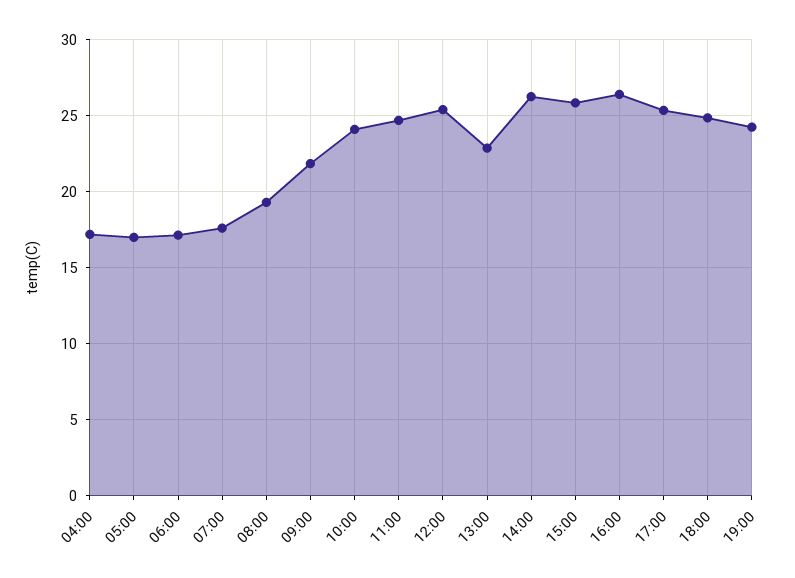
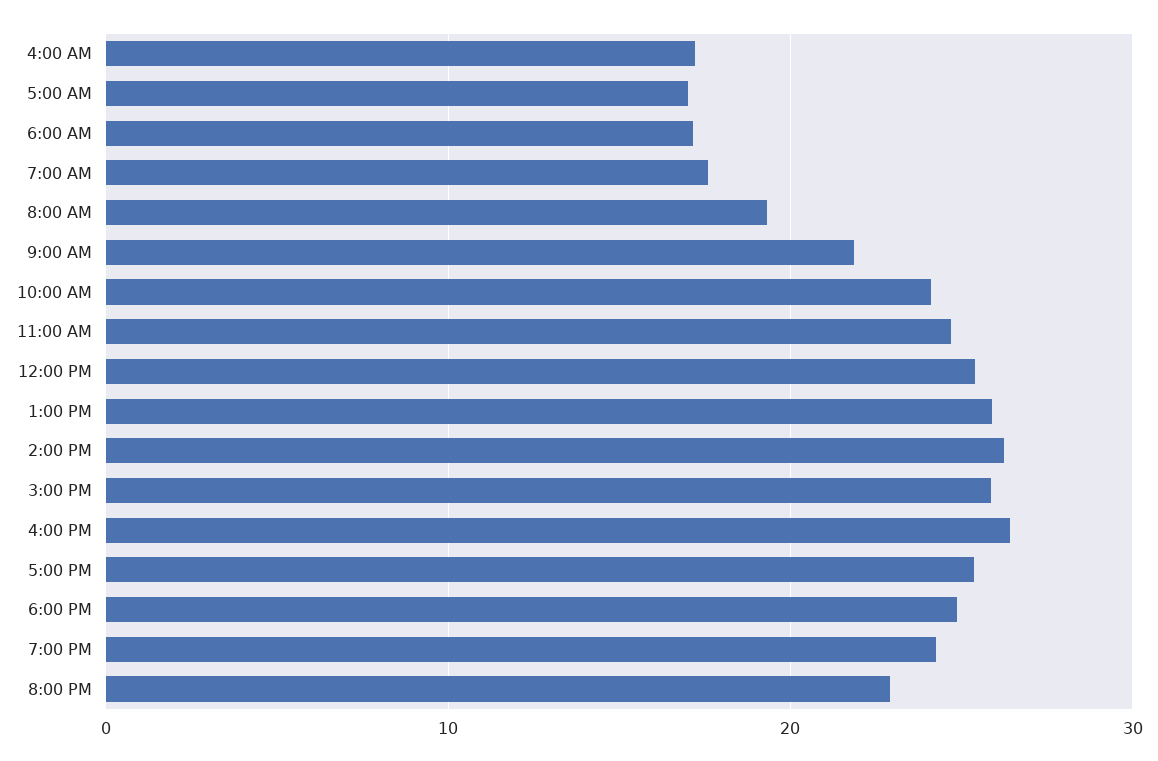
13:00: 23 -> 26
8:00 PM: none -> 23

